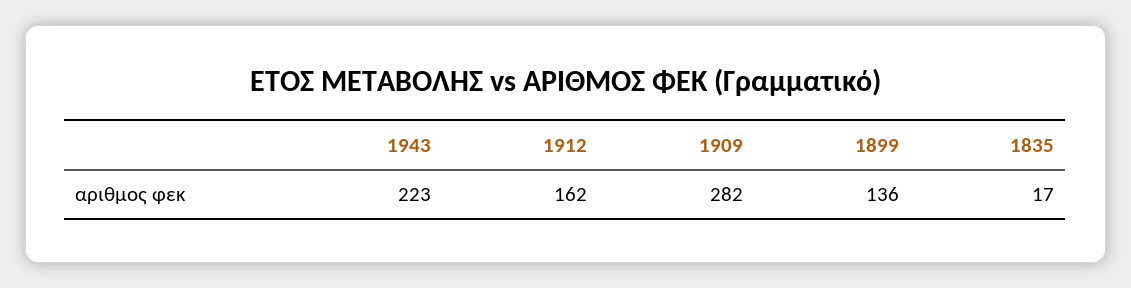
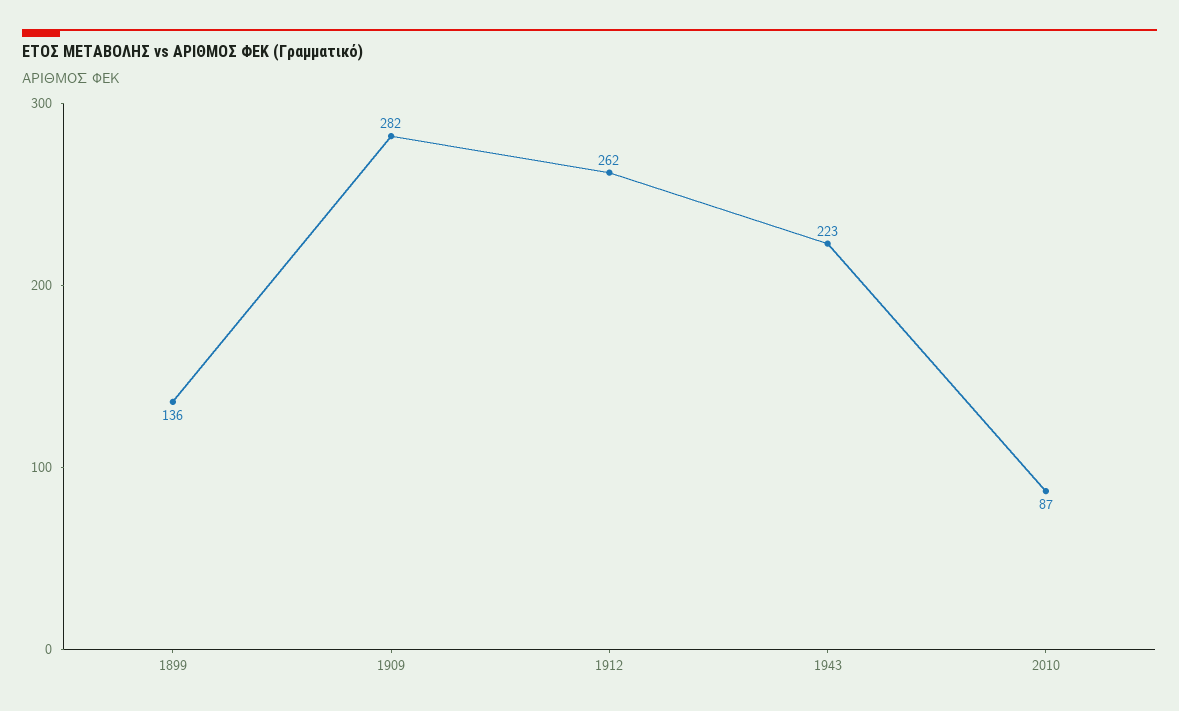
1912: 162 -> 262
1835: 17 -> none
2010: none -> 87

